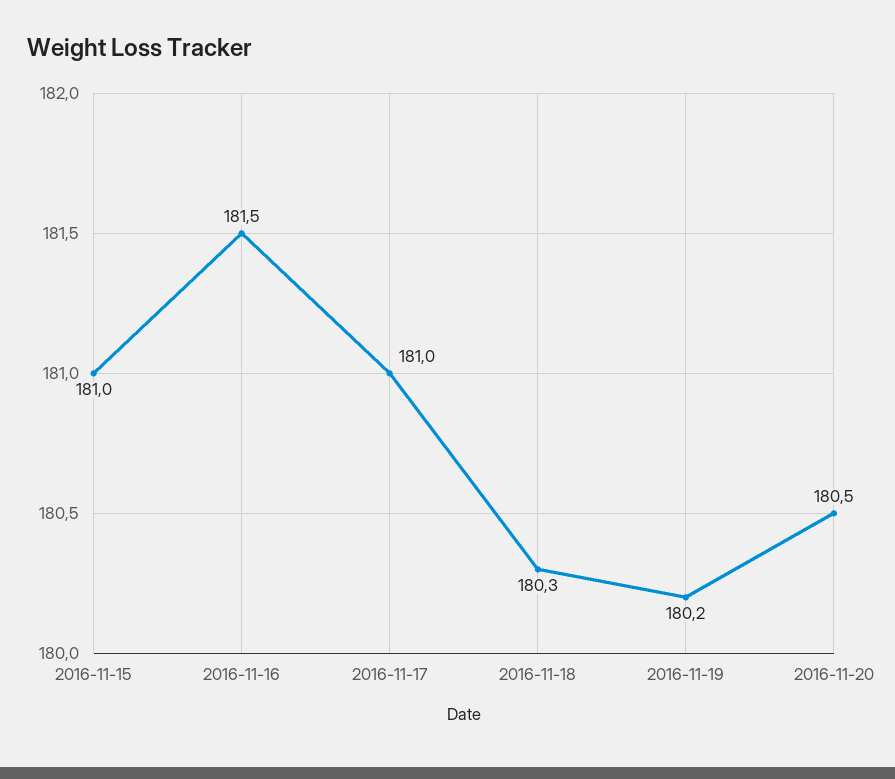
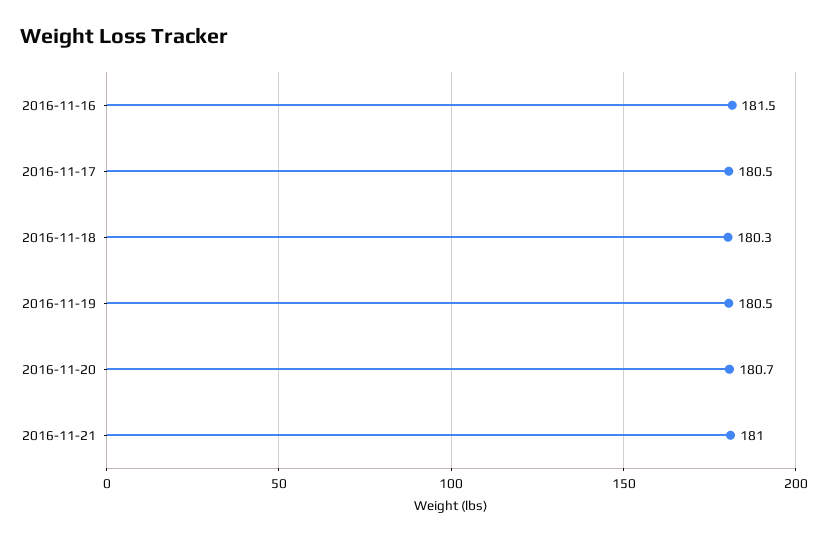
2016-11-15: 181 -> none
2016-11-17: 181 -> 180.5
2016-11-19: 180.2 -> 180.5
2016-11-20: 180.5 -> 180.7
2016-11-21: none -> 181

